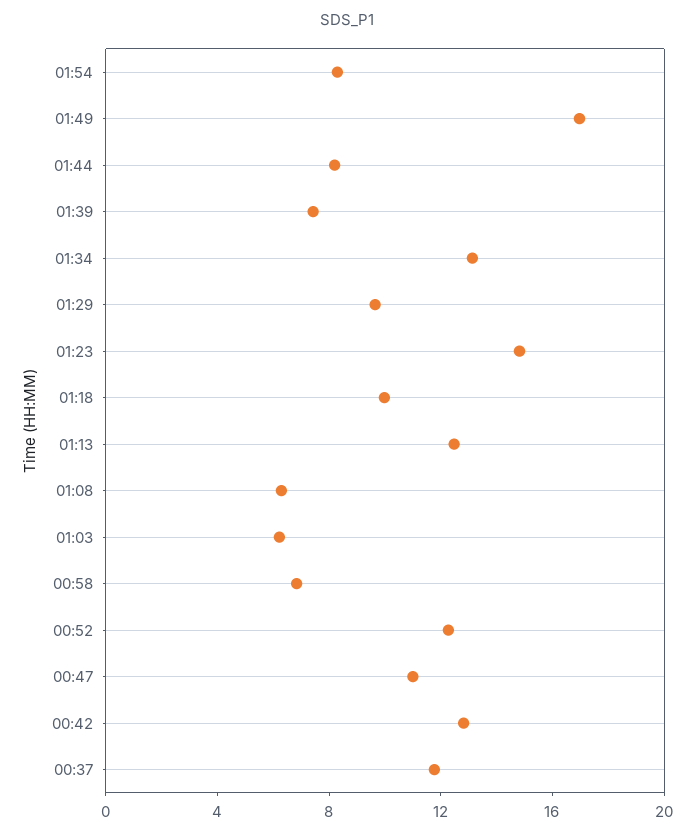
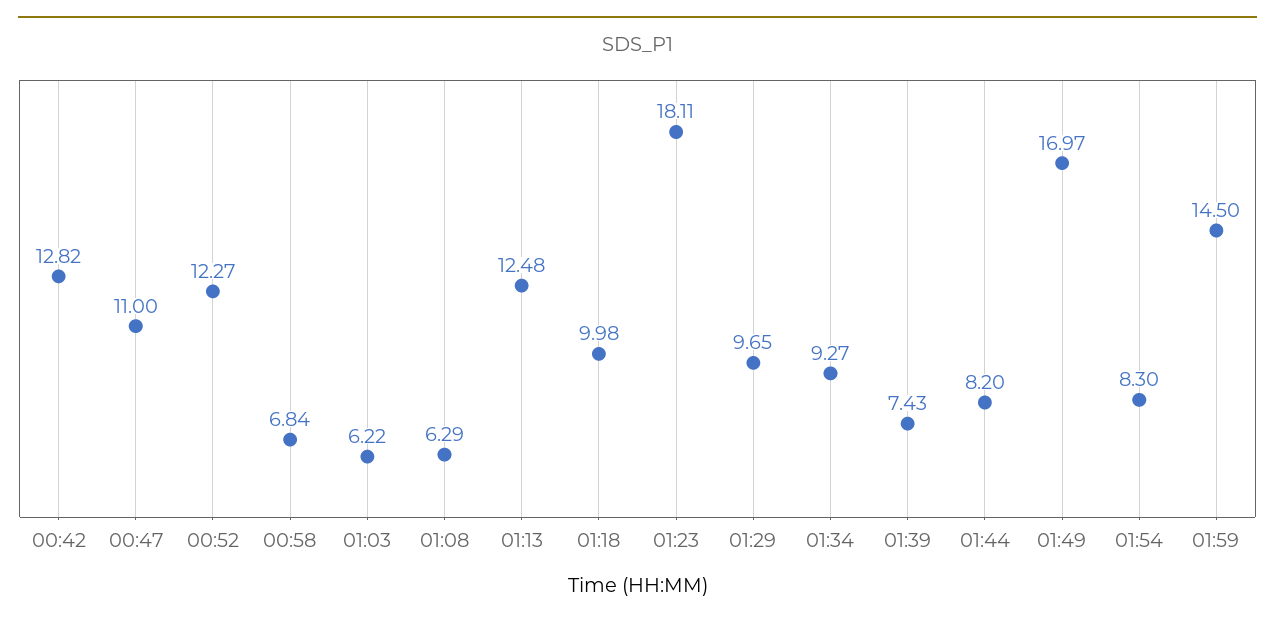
01:34: 13 -> 9.27
01:23: 15 -> 18.11
00:37: 12 -> none
01:59: none -> 14.5

